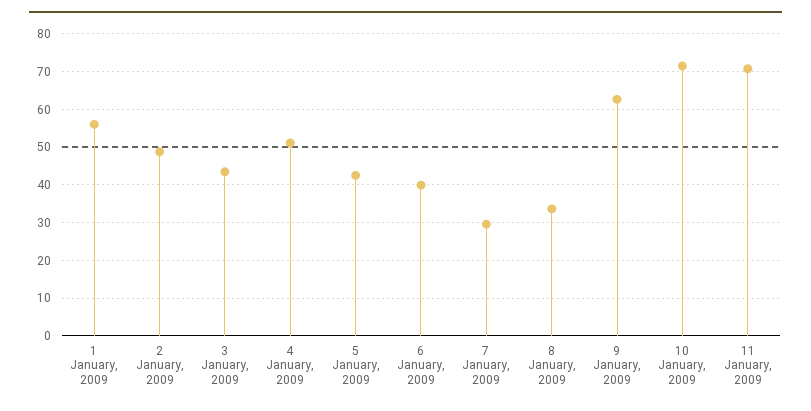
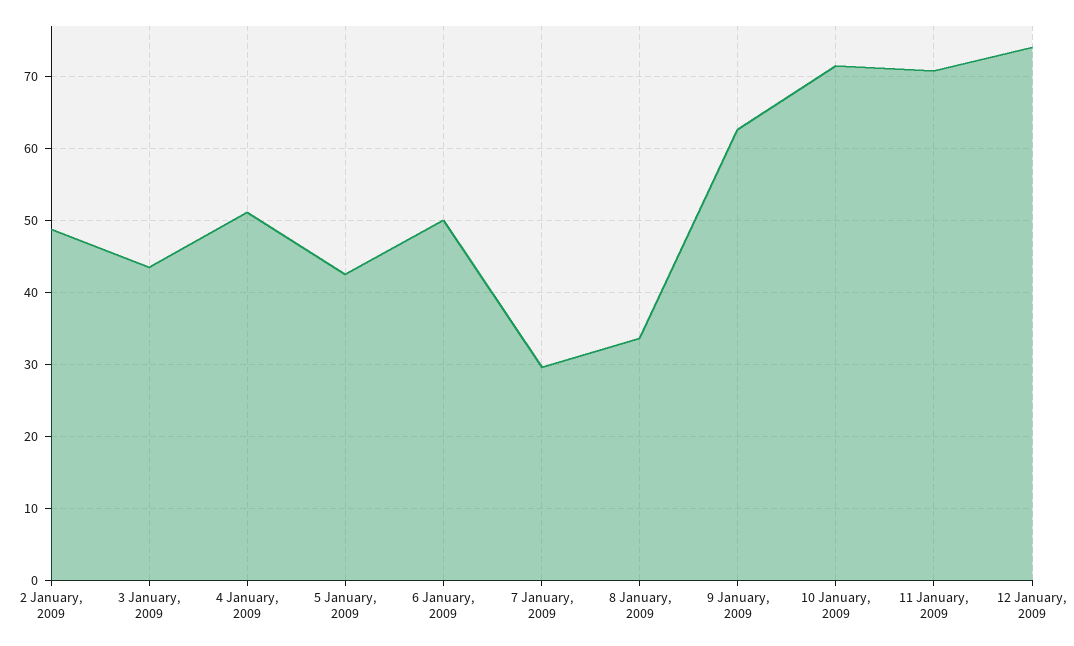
1 January, 2009: 56 -> none
6 January, 2009: 40 -> 50
12 January, 2009: none -> 74

